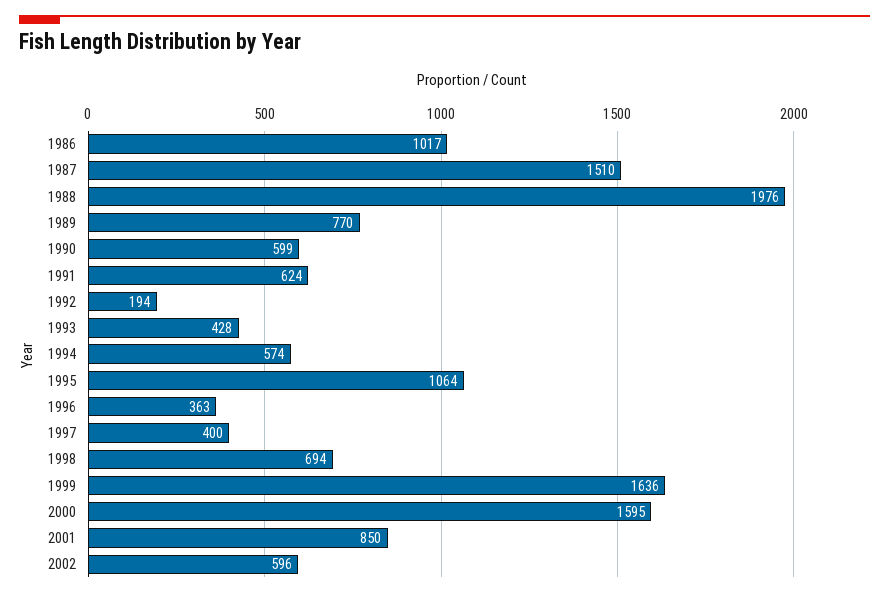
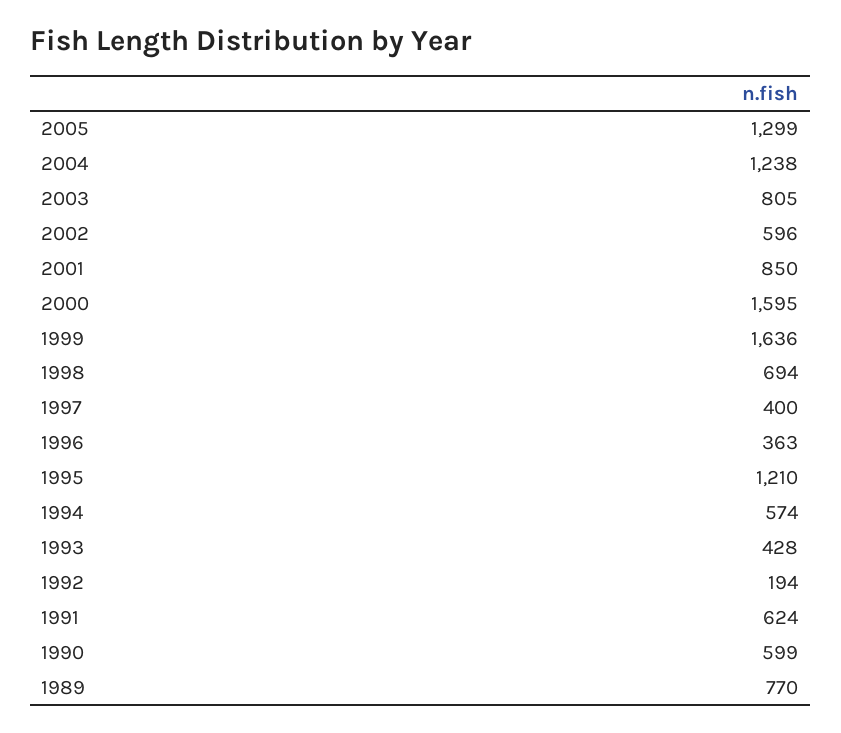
1986: 1017 -> none
1987: 1510 -> none
1988: 1976 -> none
1995: 1064 -> 1210
2005: none -> 1299
2004: none -> 1238
2003: none -> 805

